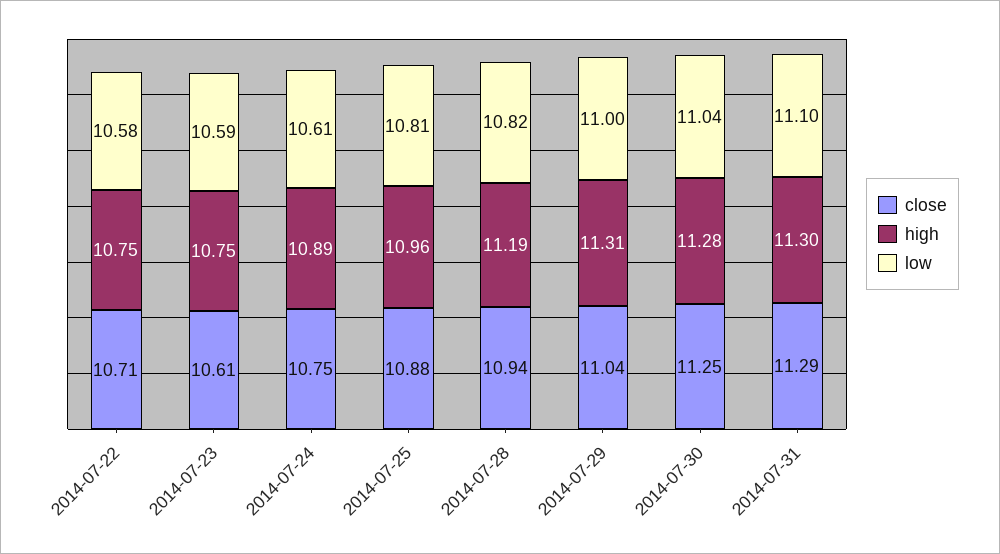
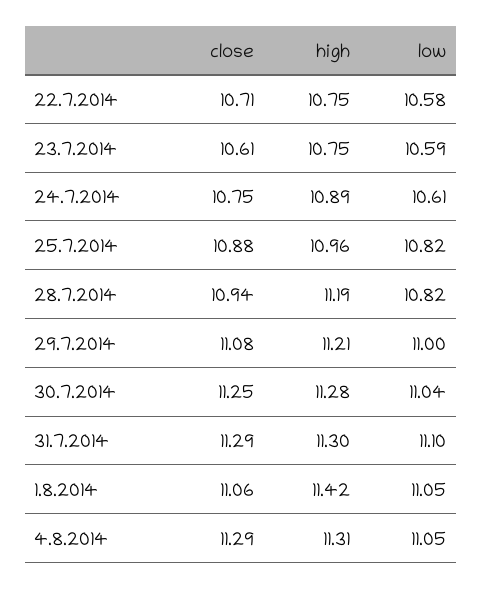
low, 2014-07-25: 10.81 -> 10.82
close, 2014-07-29: 11.04 -> 11.08
high, 2014-07-29: 11.31 -> 11.21
close, 1.8.2014: none -> 11.06
high, 1.8.2014: none -> 11.42
low, 1.8.2014: none -> 11.05
close, 4.8.2014: none -> 11.29
high, 4.8.2014: none -> 11.31
low, 4.8.2014: none -> 11.05

